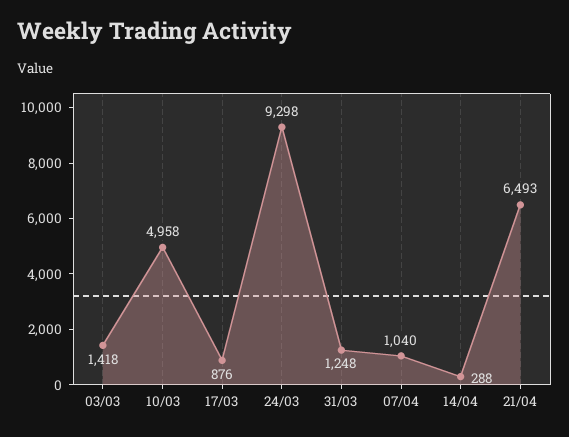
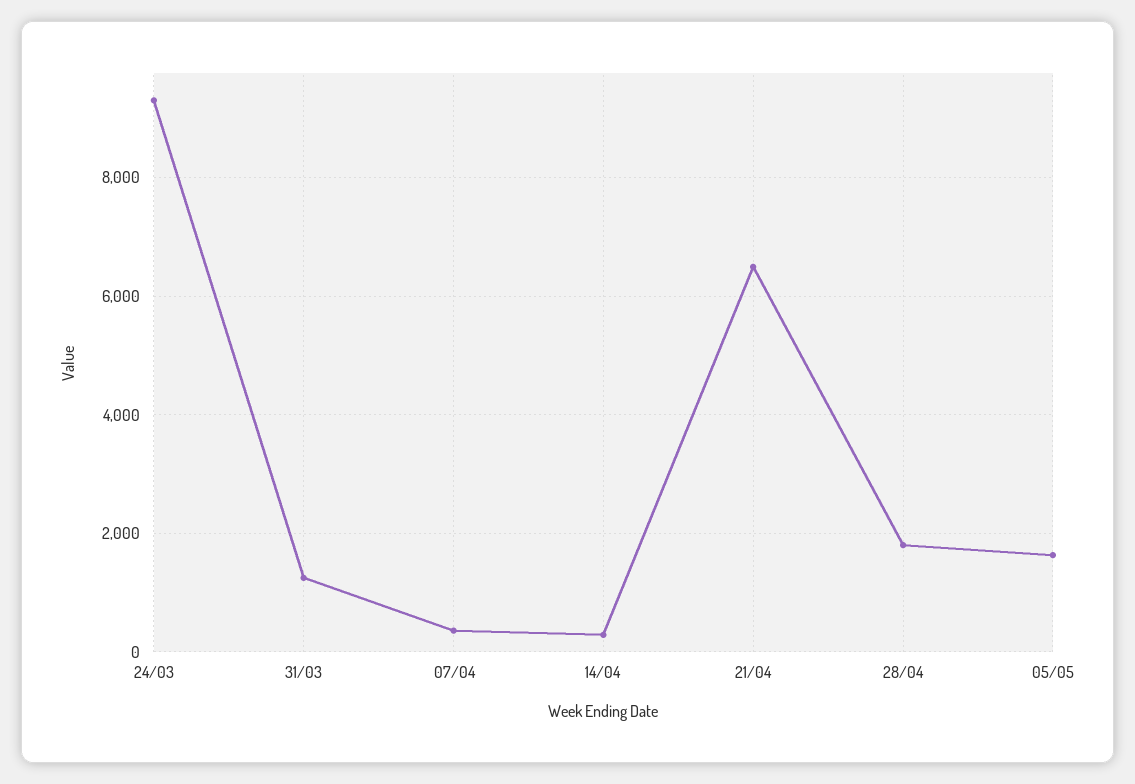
03/03: 1418 -> none
10/03: 4958 -> none
17/03: 876 -> none
07/04: 1040 -> 400
28/04: none -> 1800
05/05: none -> 1600

